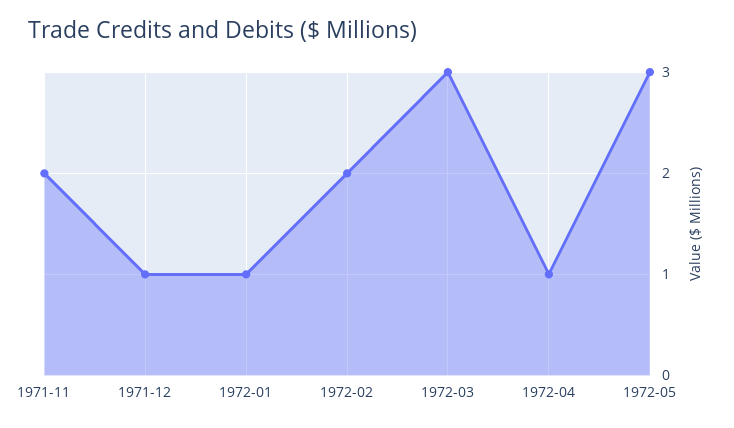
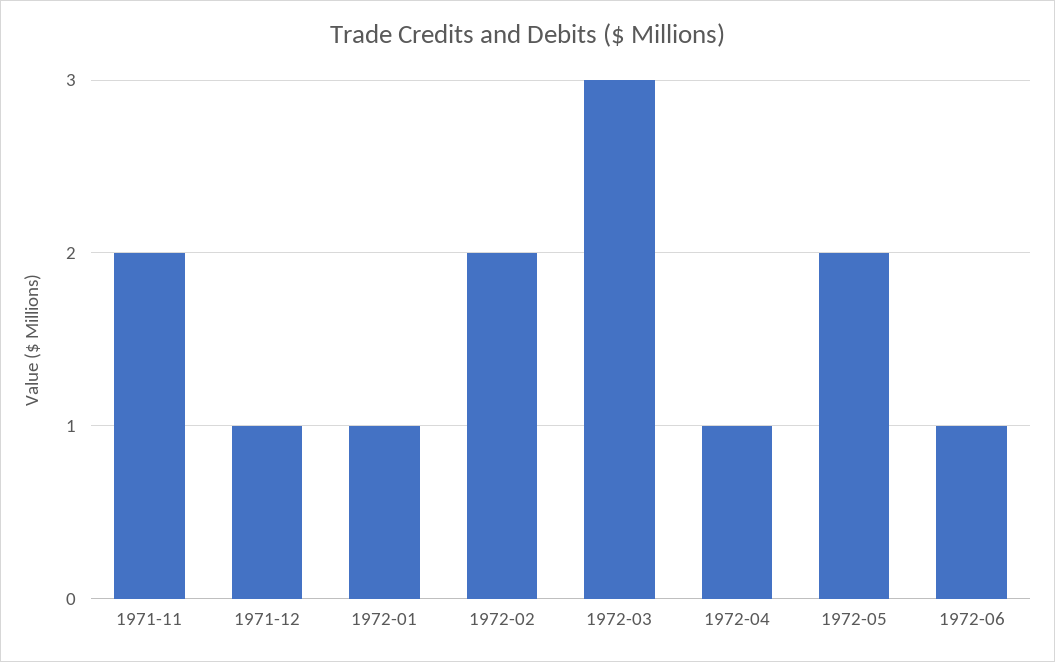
1972-05: 3 -> 2
1972-06: none -> 1

